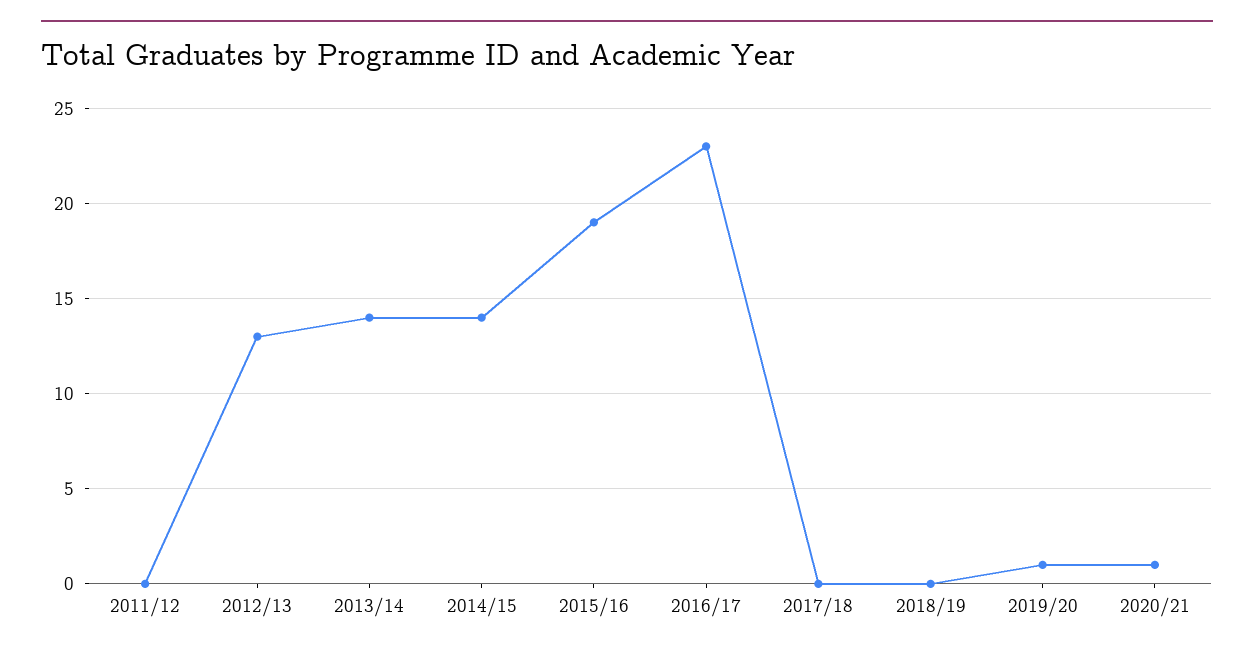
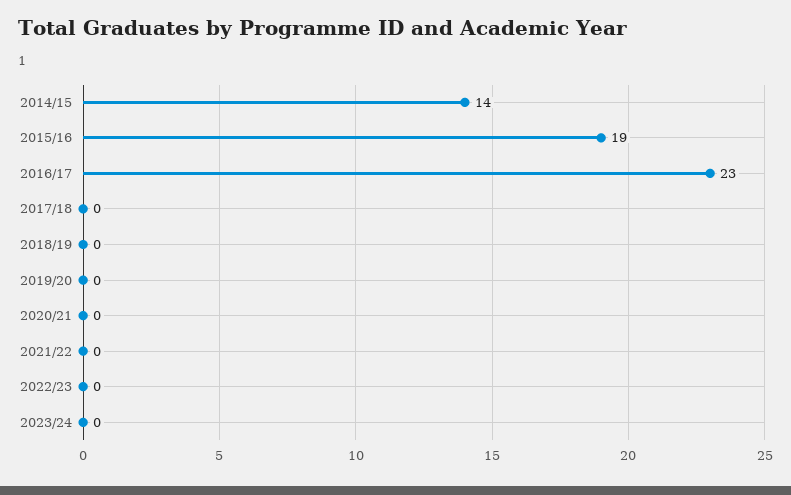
2011/12: 0 -> none
2012/13: 13 -> none
2013/14: 14 -> none
2019/20: 1 -> 0
2020/21: 1 -> 0
2021/22: none -> 0
2022/23: none -> 0
2023/24: none -> 0

